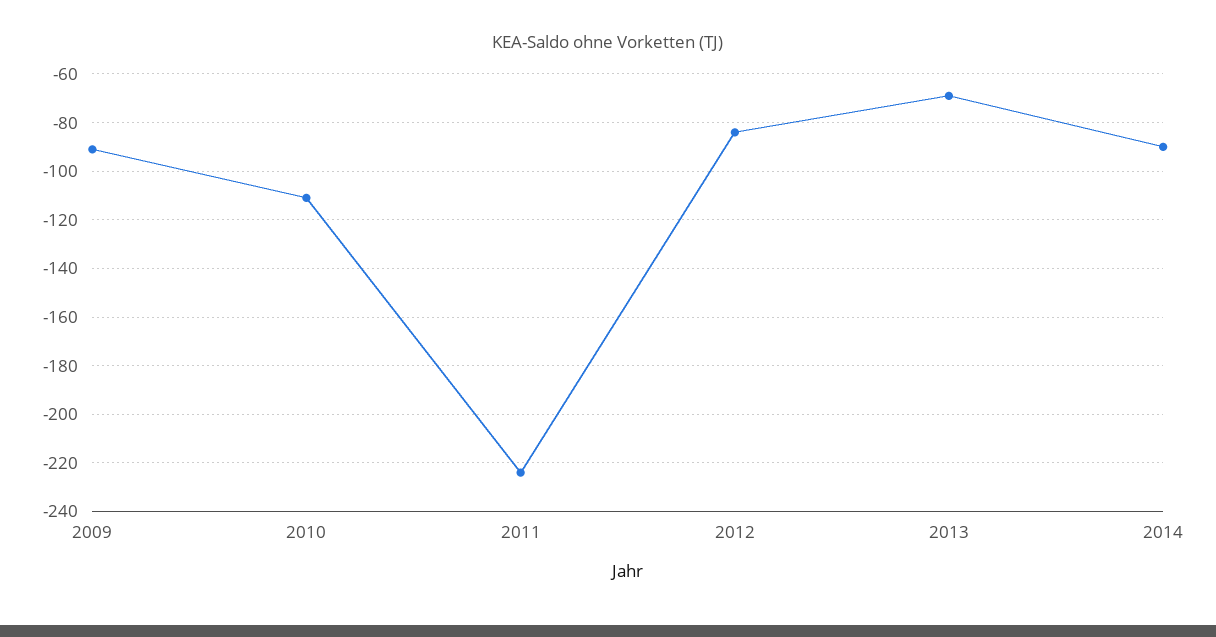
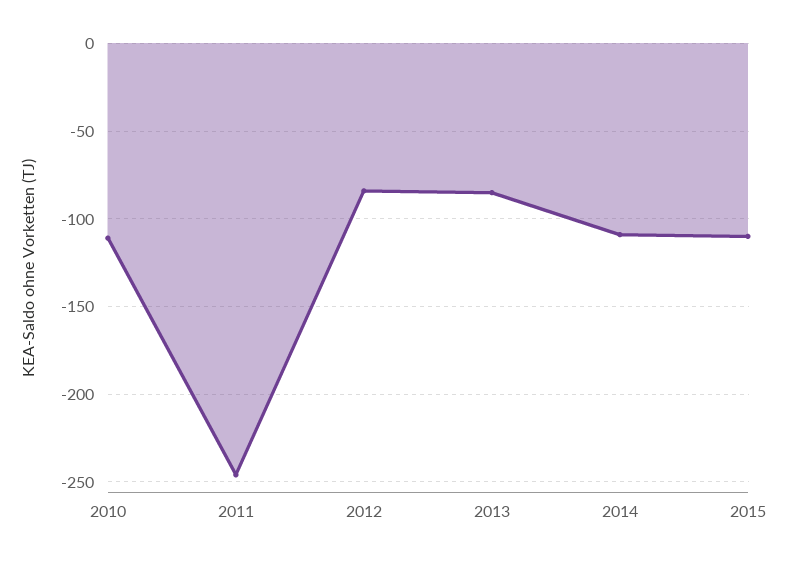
2009: -90 -> none
2011: -225 -> -245
2013: -70 -> -85
2014: -90 -> -110
2015: none -> -110

